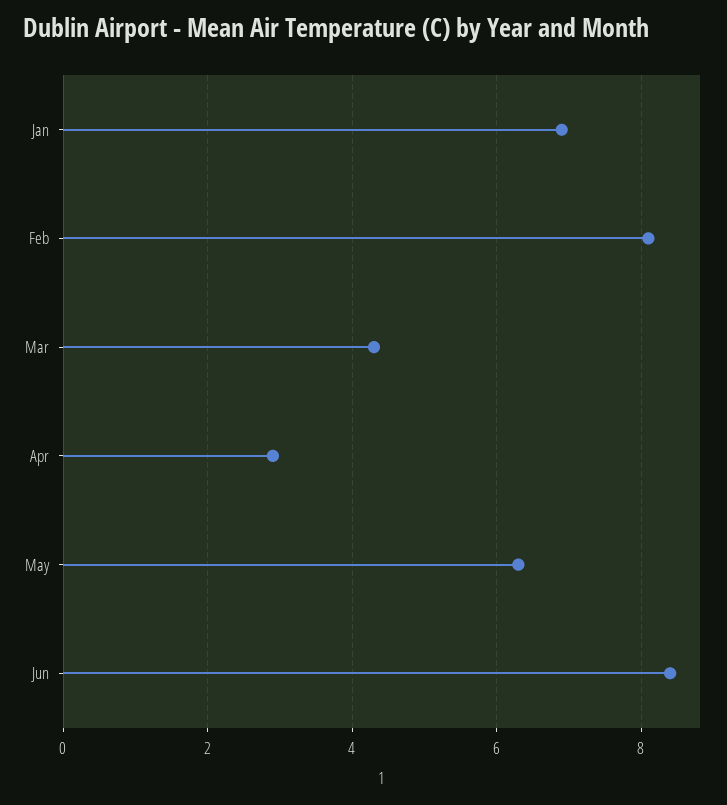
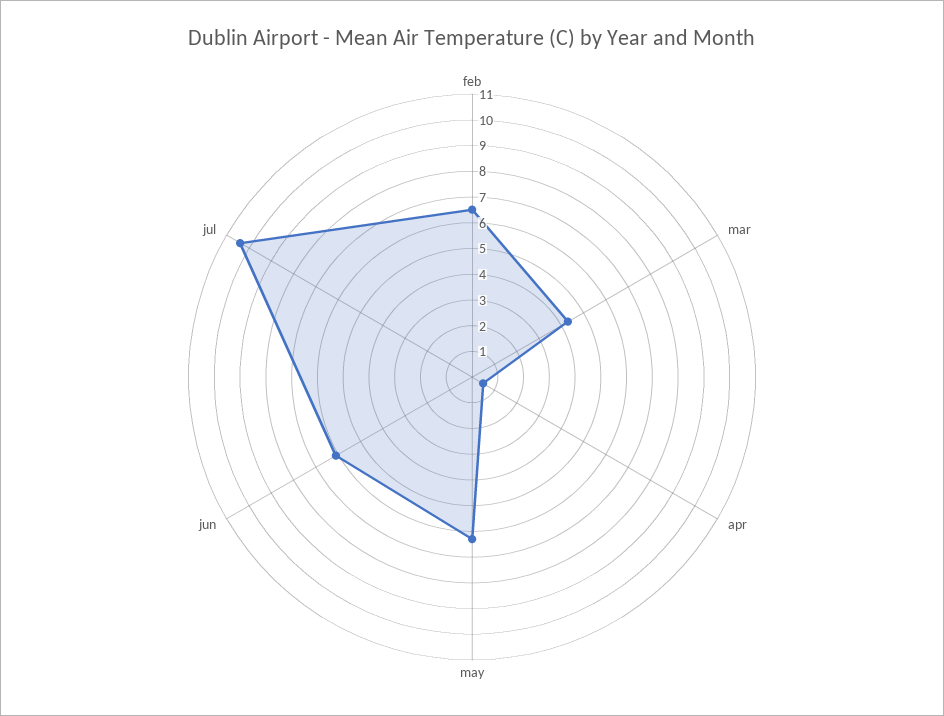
Jan: 7 -> none
Feb: 8 -> 6.5
Apr: 3 -> 0.5
Jun: 8.5 -> 6
jul: none -> 10.5

